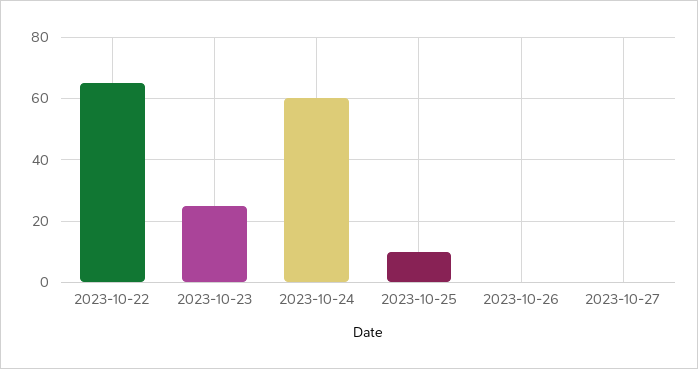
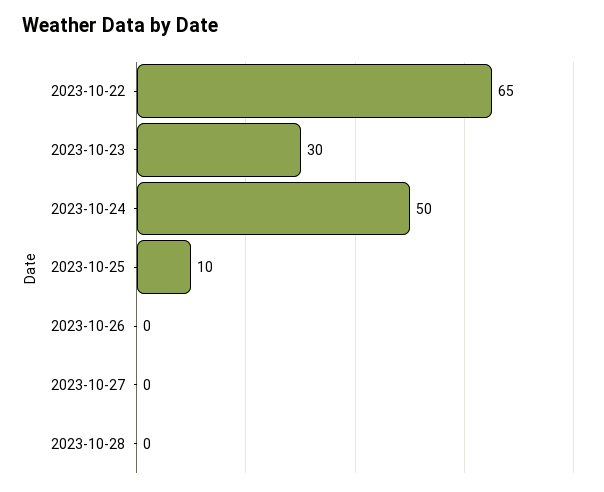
2023-10-23: 25 -> 30
2023-10-24: 60 -> 50
2023-10-28: none -> 0

